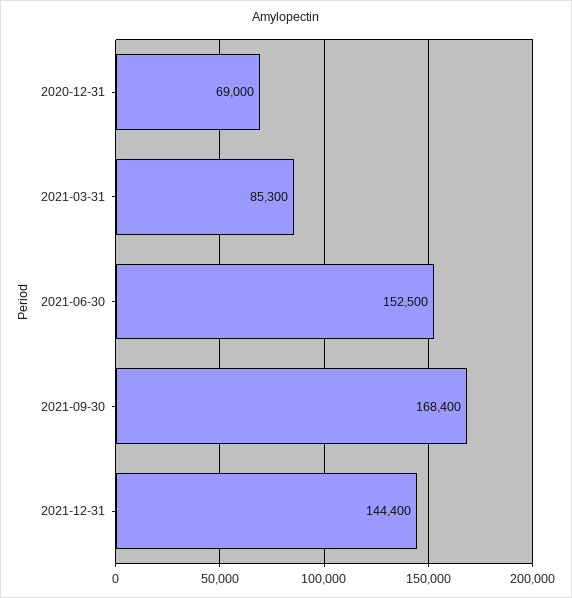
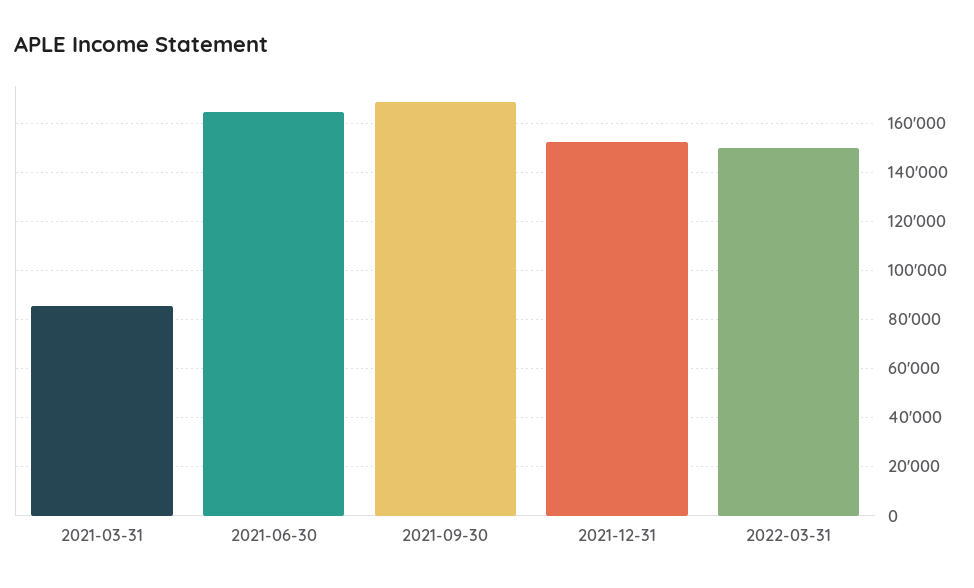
2020-12-31: 69000 -> none
2021-06-30: 152500 -> 165000
2021-12-31: 144400 -> 152500
2022-03-31: none -> 150000

